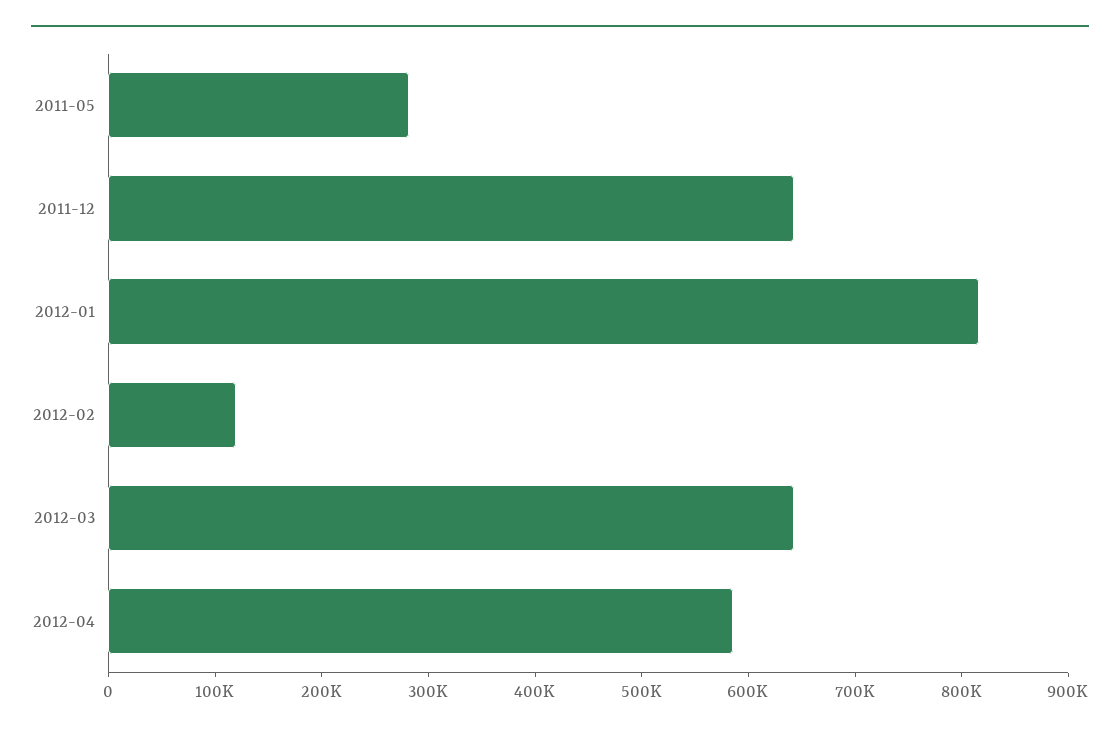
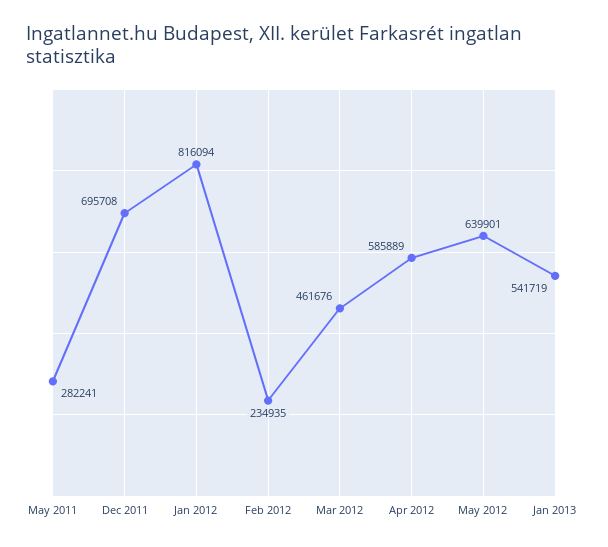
2011-12: 640000 -> 695708
2012-02: 120000 -> 234935
2012-03: 640000 -> 461676
May 2012: none -> 639901
Jan 2013: none -> 541719

